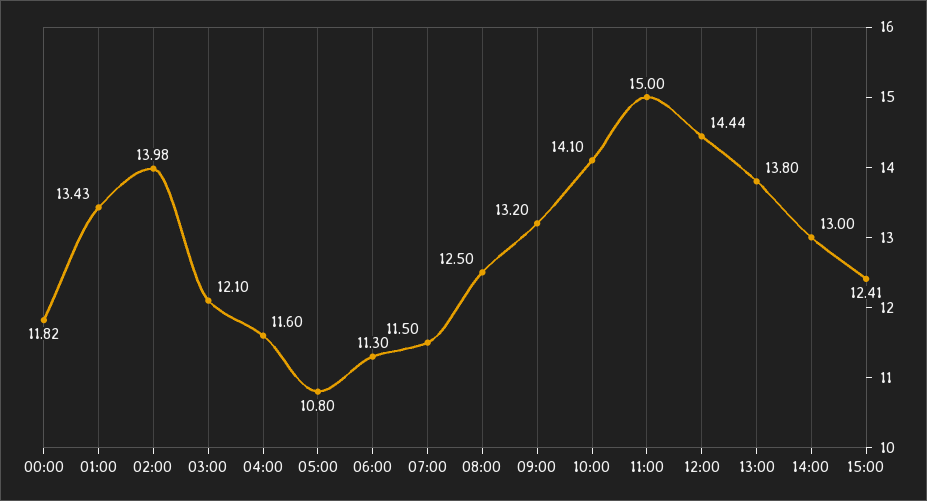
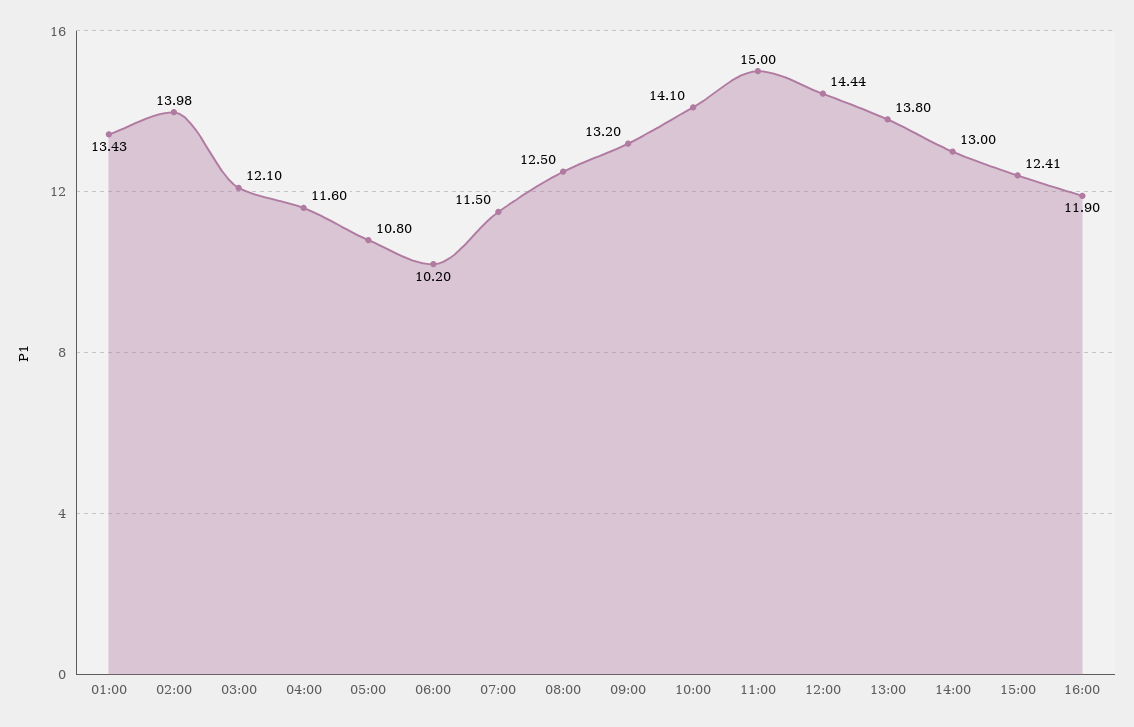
00:00: 11.82 -> none
06:00: 11.3 -> 10.2
16:00: none -> 11.9

